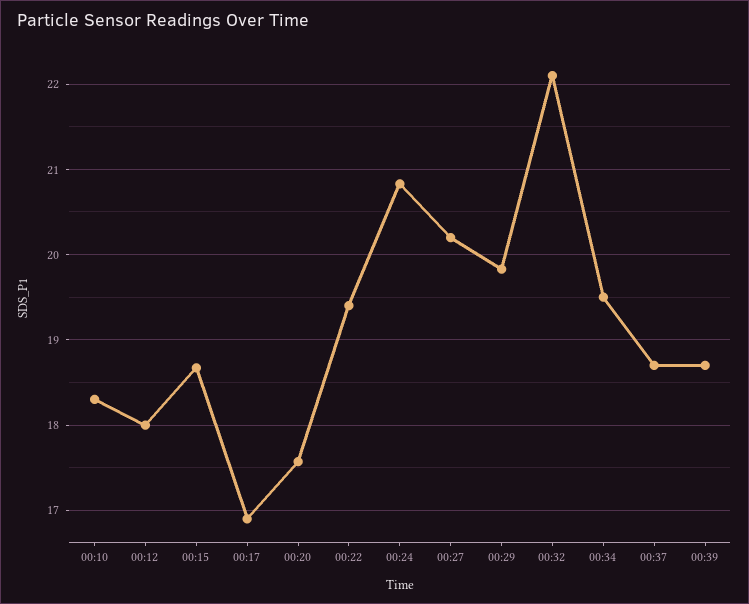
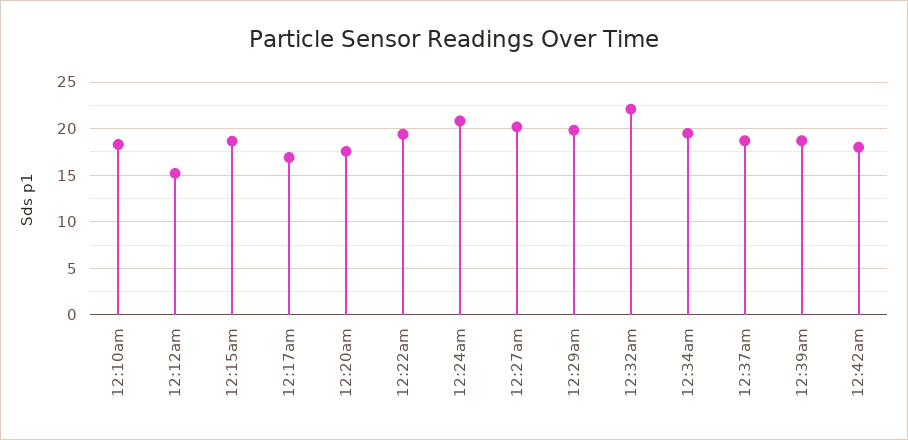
00:12: 18 -> 15
12:42am: none -> 18

